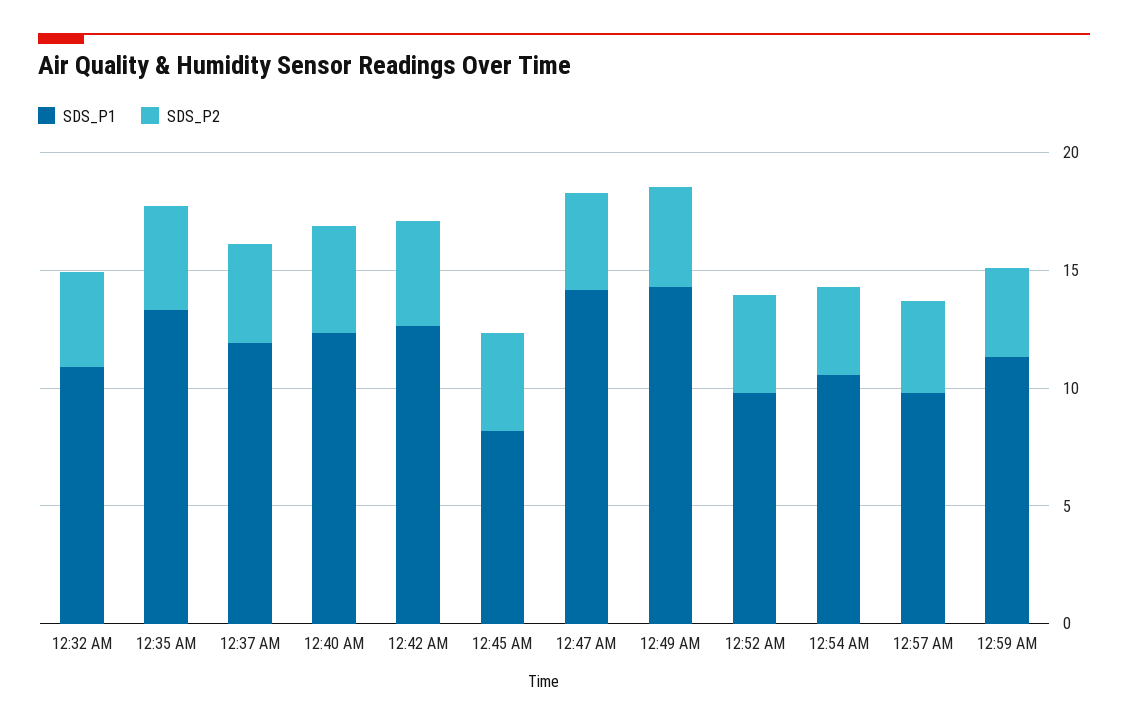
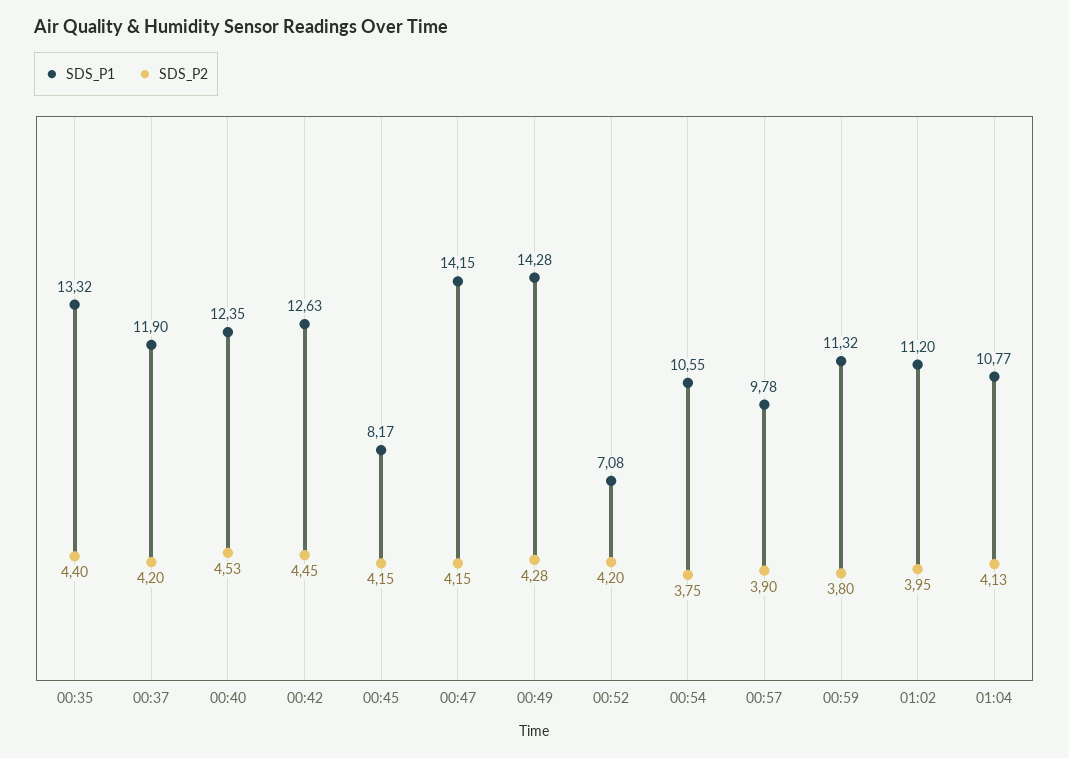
SDS_P1, 12:32 AM: 11 -> none
SDS_P2, 12:32 AM: 4 -> none
SDS_P1, 12:52 AM: 10 -> 7.08
SDS_P1, 01:02: none -> 11.2
SDS_P2, 01:02: none -> 3.95
SDS_P1, 01:04: none -> 10.77
SDS_P2, 01:04: none -> 4.13

